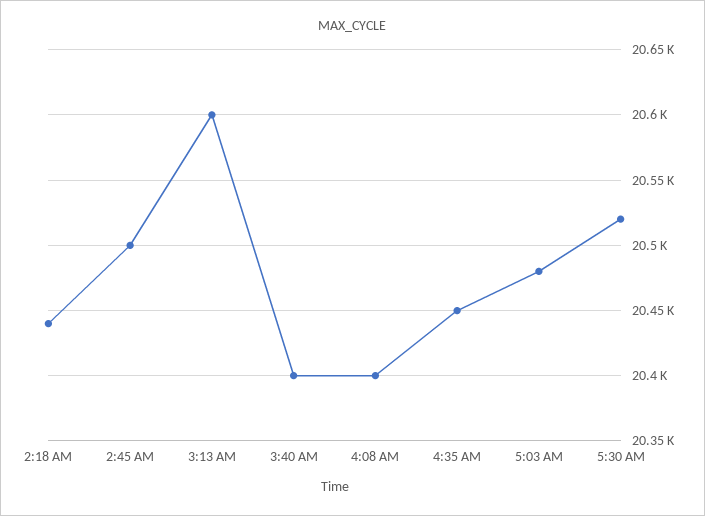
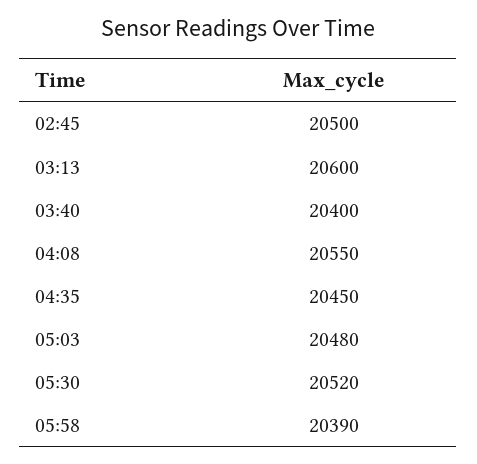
2:18 AM: 20440 -> none
4:08 AM: 20400 -> 20550
05:58: none -> 20390

